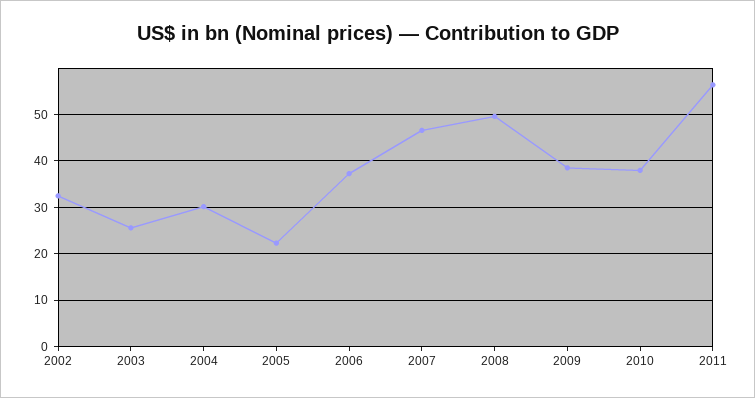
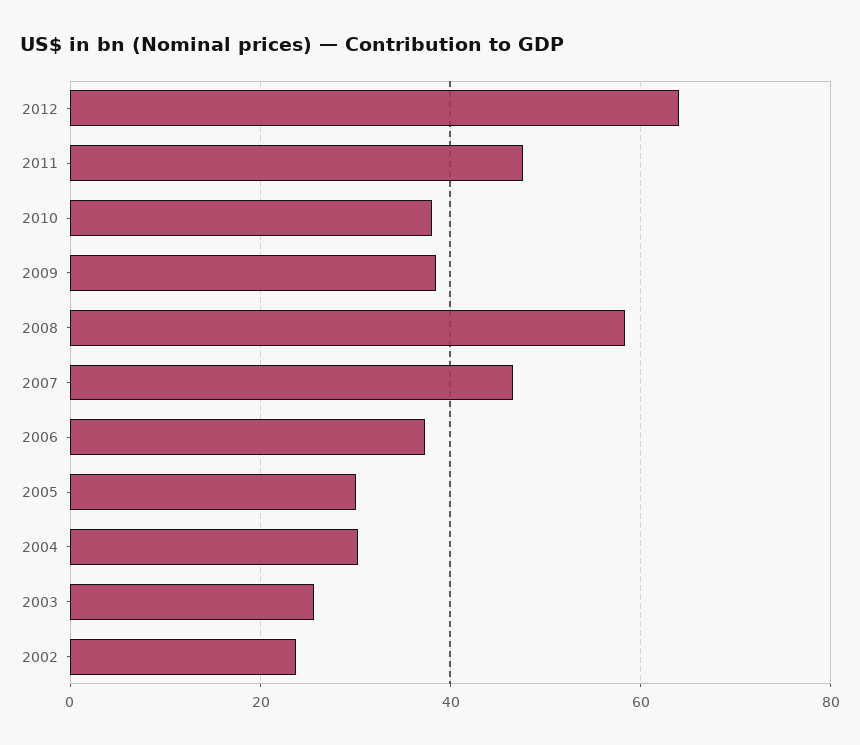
2002: 32 -> 24
2005: 22 -> 30
2008: 50 -> 58
2011: 56 -> 48
2012: none -> 64

